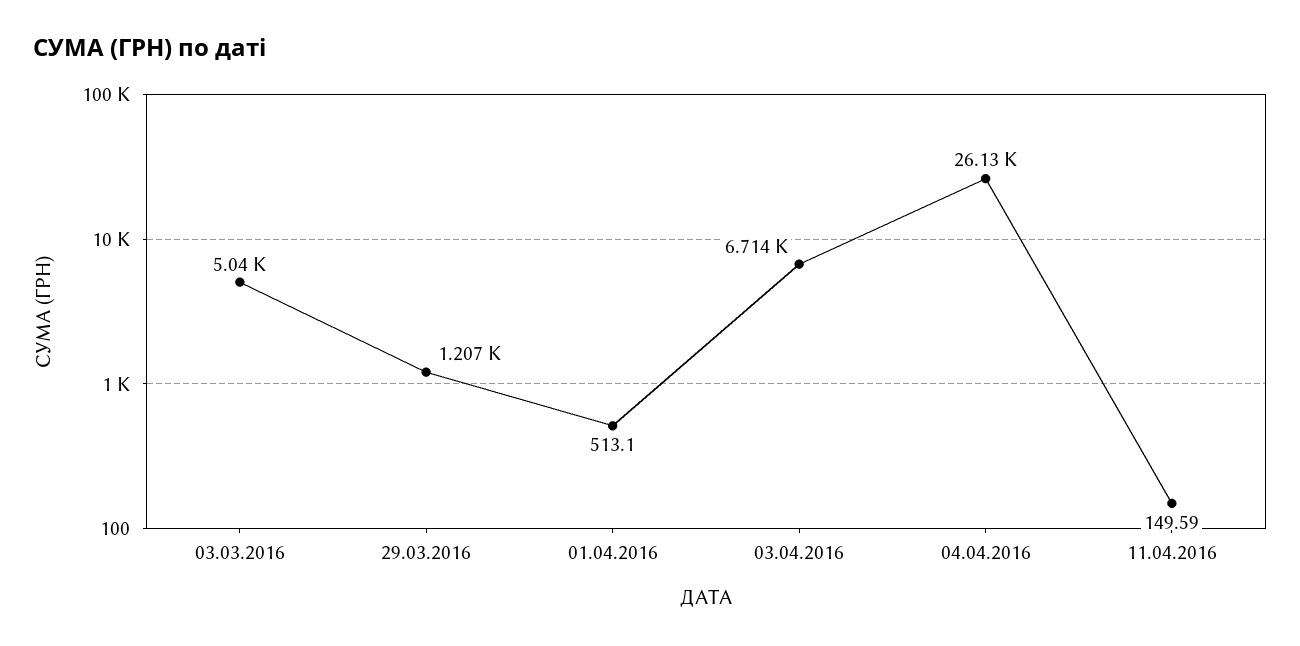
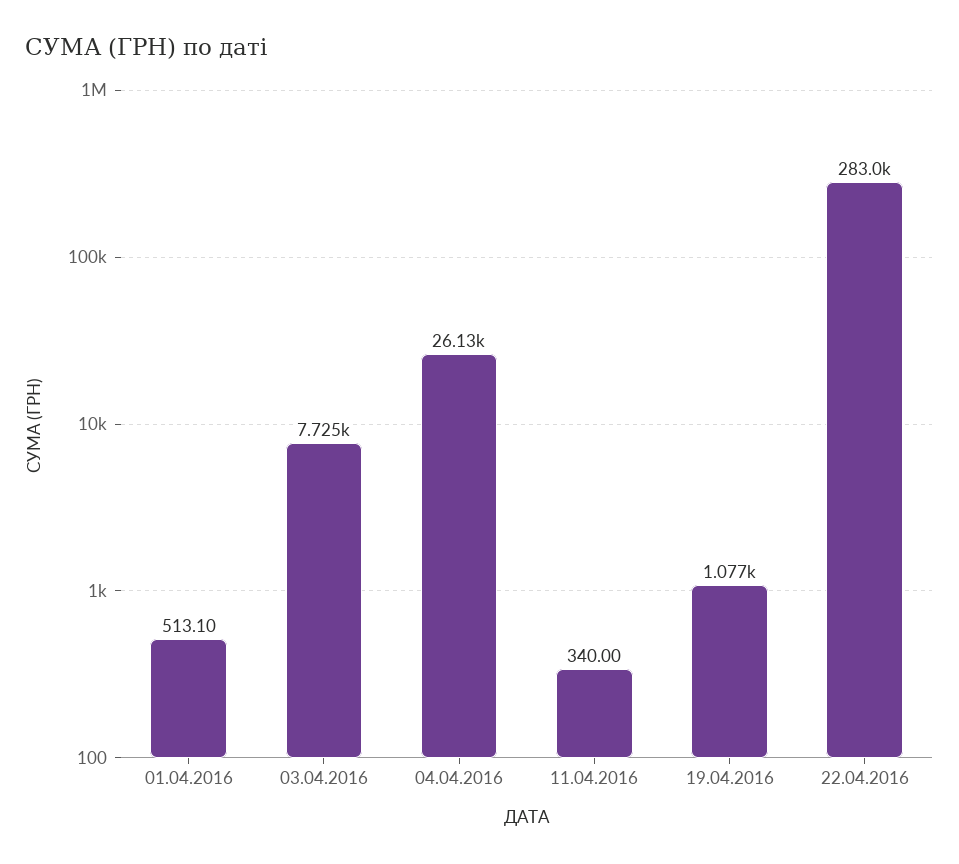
03.03.2016: 5040 -> none
29.03.2016: 1207 -> none
03.04.2016: 6714 -> 7725
11.04.2016: 149.59 -> 340
19.04.2016: none -> 1077
22.04.2016: none -> 283000

